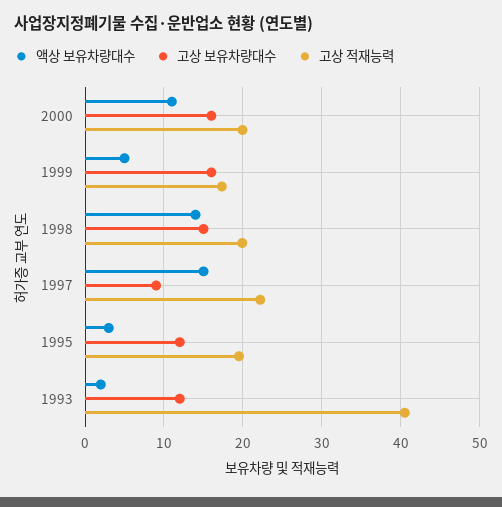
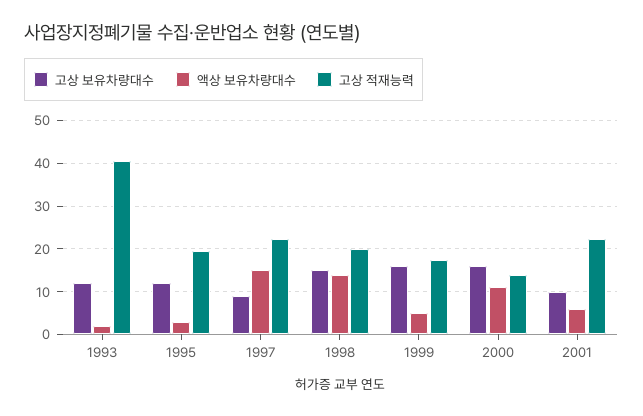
고상 적재능력, 2000: 20 -> 14
고상 보유차량대수, 2001: none -> 10
액상 보유차량대수, 2001: none -> 6
고상 적재능력, 2001: none -> 22

